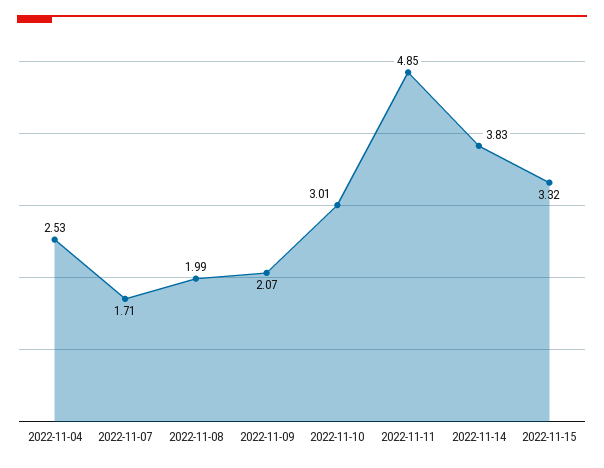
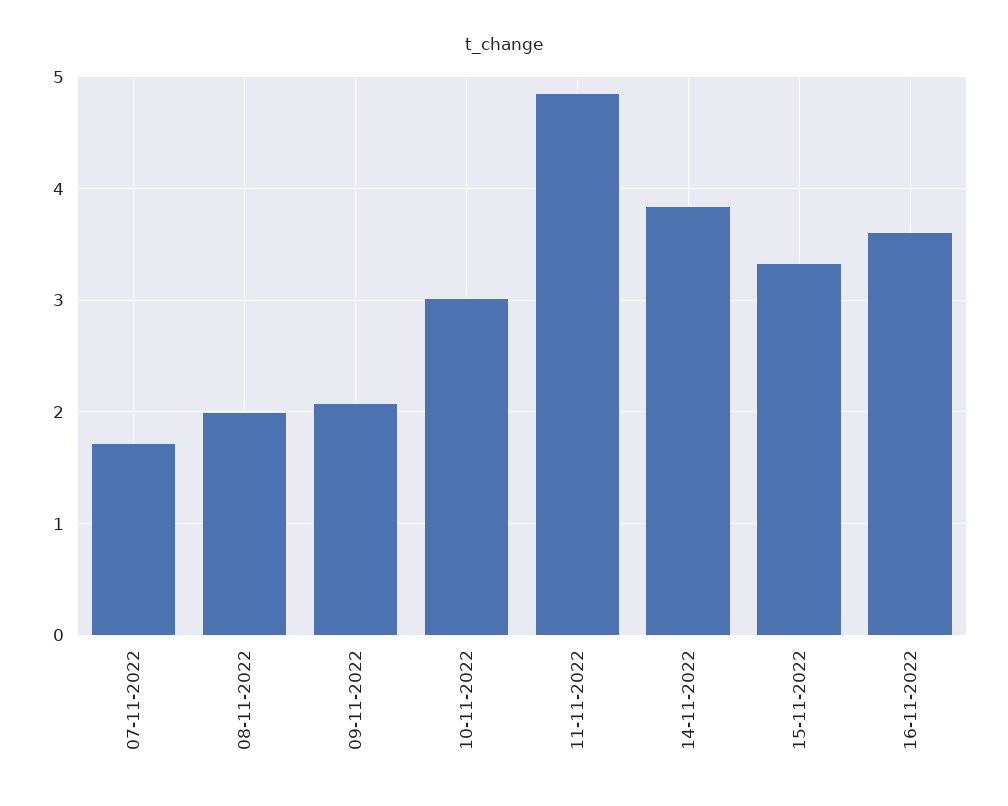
2022-11-04: 2.53 -> none
16-11-2022: none -> 3.6

